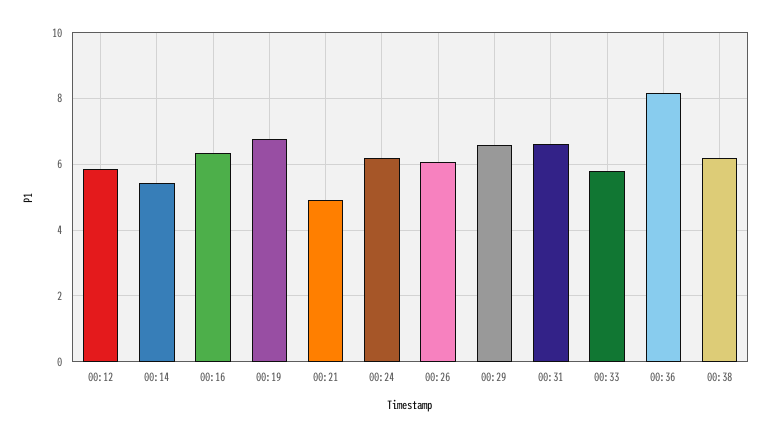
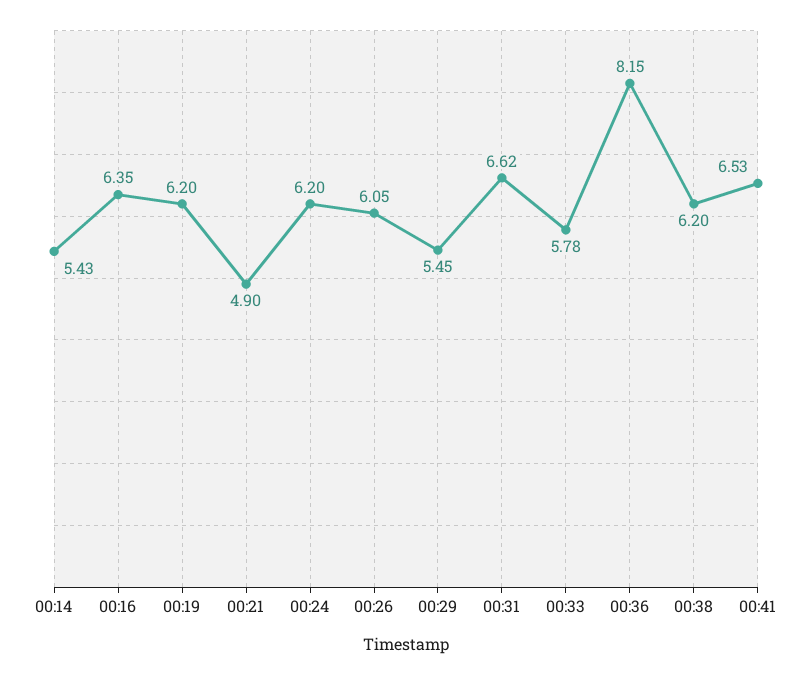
00:12: 5.8 -> none
00:19: 6.8 -> 6.2
00:29: 6.6 -> 5.45
00:41: none -> 6.53

